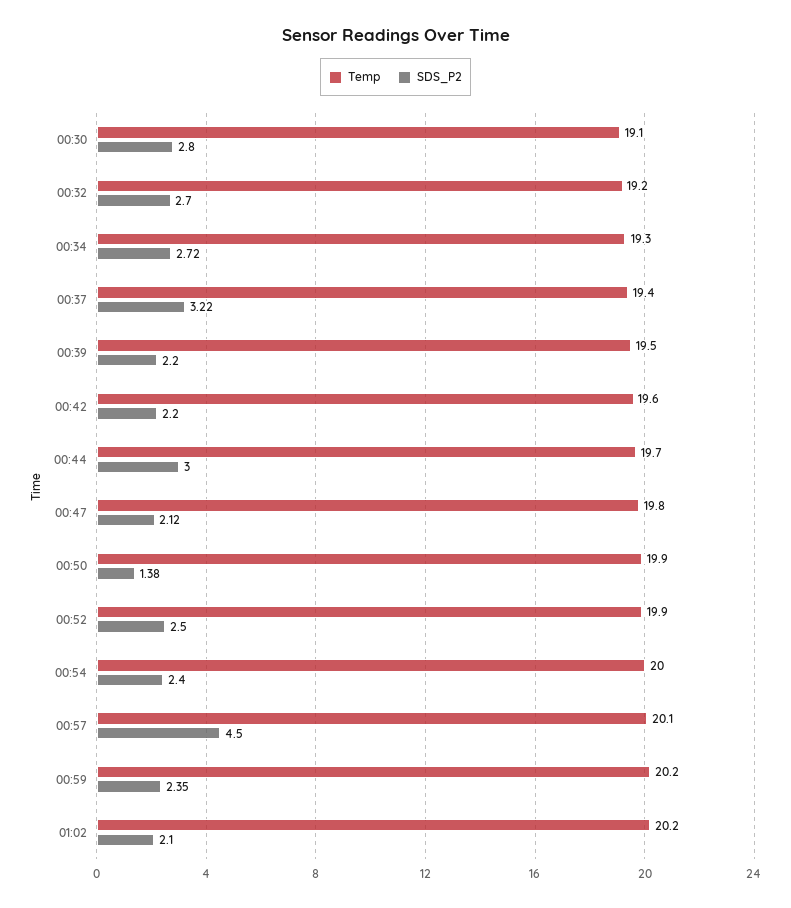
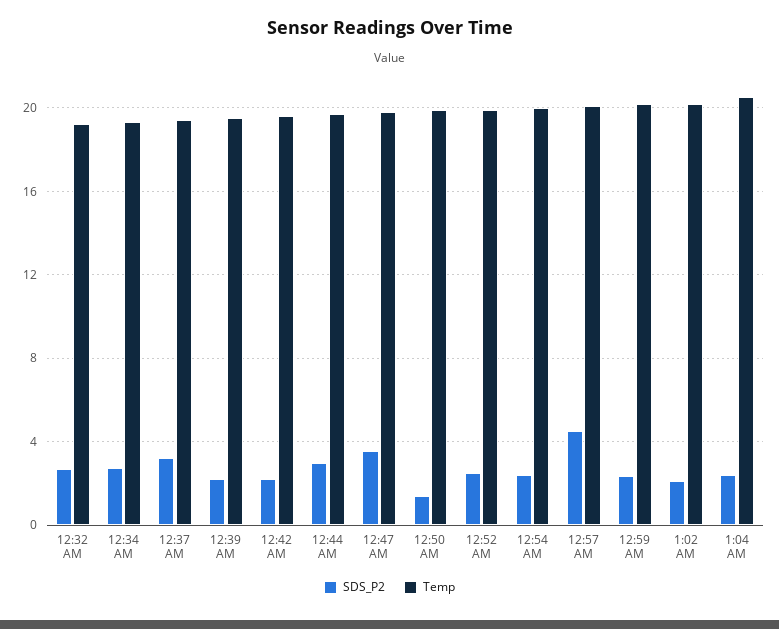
Temp, 00:30: 19.1 -> none
SDS_P2, 00:30: 2.8 -> none
SDS_P2, 00:47: 2.12 -> 3.5
SDS_P2, 1:04 AM: none -> 2.5
Temp, 1:04 AM: none -> 20.5

